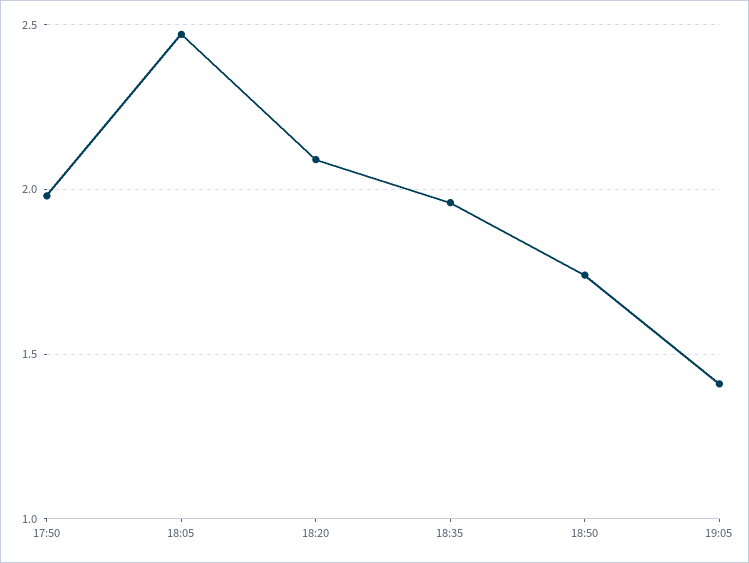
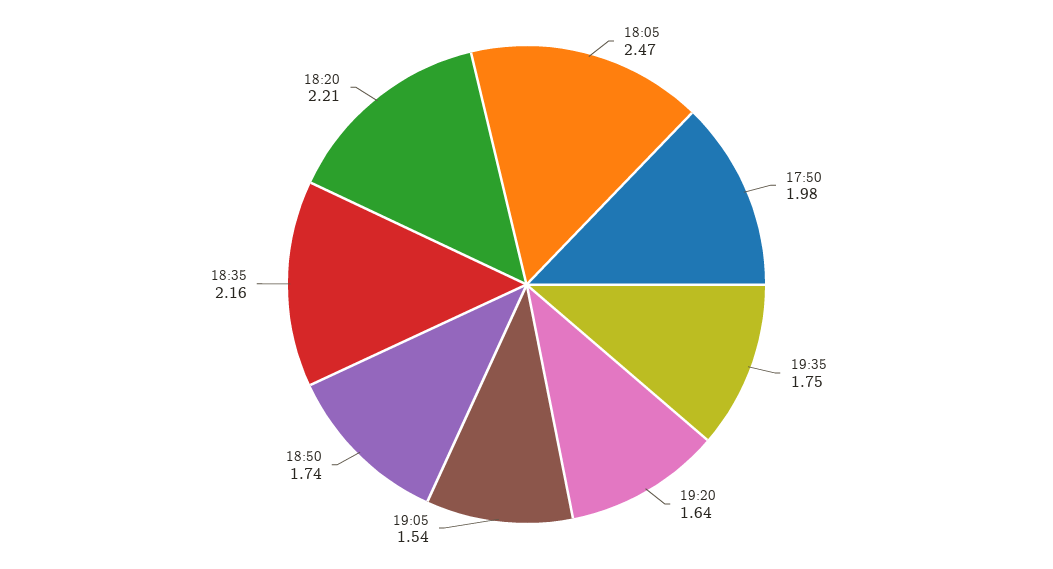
18:20: 2.1 -> 2.21
18:35: 1.95 -> 2.16
19:05: 1.4 -> 1.54
19:35: none -> 1.75
19:20: none -> 1.64

